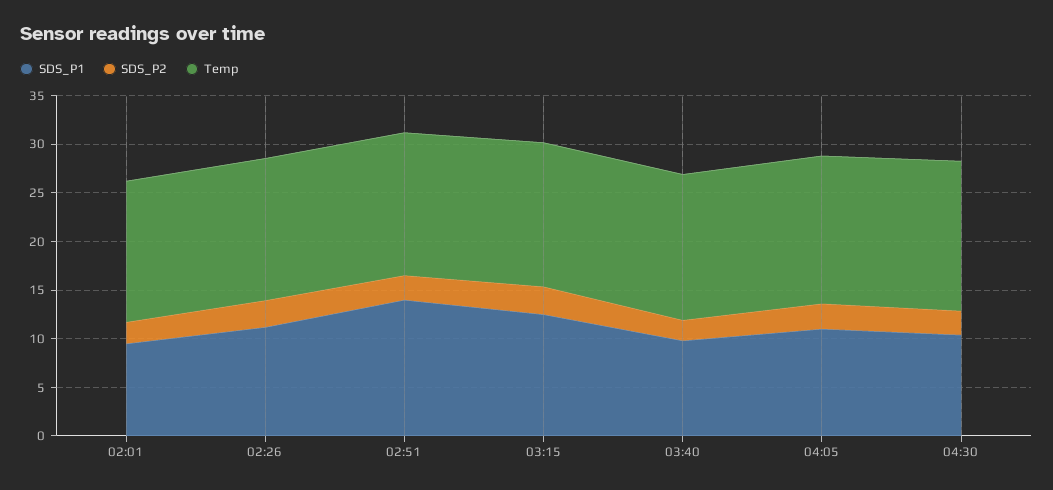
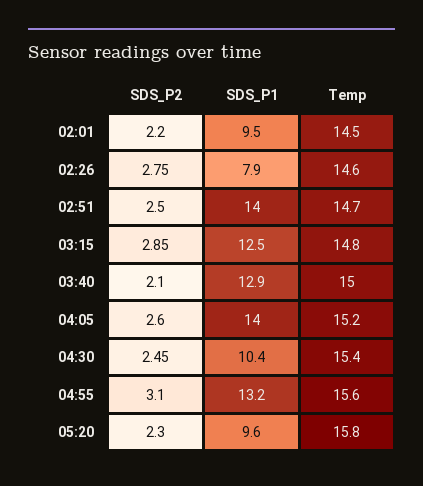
SDS_P1, 02:26: 11 -> 7.9
SDS_P1, 03:40: 10 -> 12.9
SDS_P1, 04:05: 11 -> 14
SDS_P2, 04:55: none -> 3.1
SDS_P1, 04:55: none -> 13.2
Temp, 04:55: none -> 15.6
SDS_P2, 05:20: none -> 2.3
SDS_P1, 05:20: none -> 9.6
Temp, 05:20: none -> 15.8

